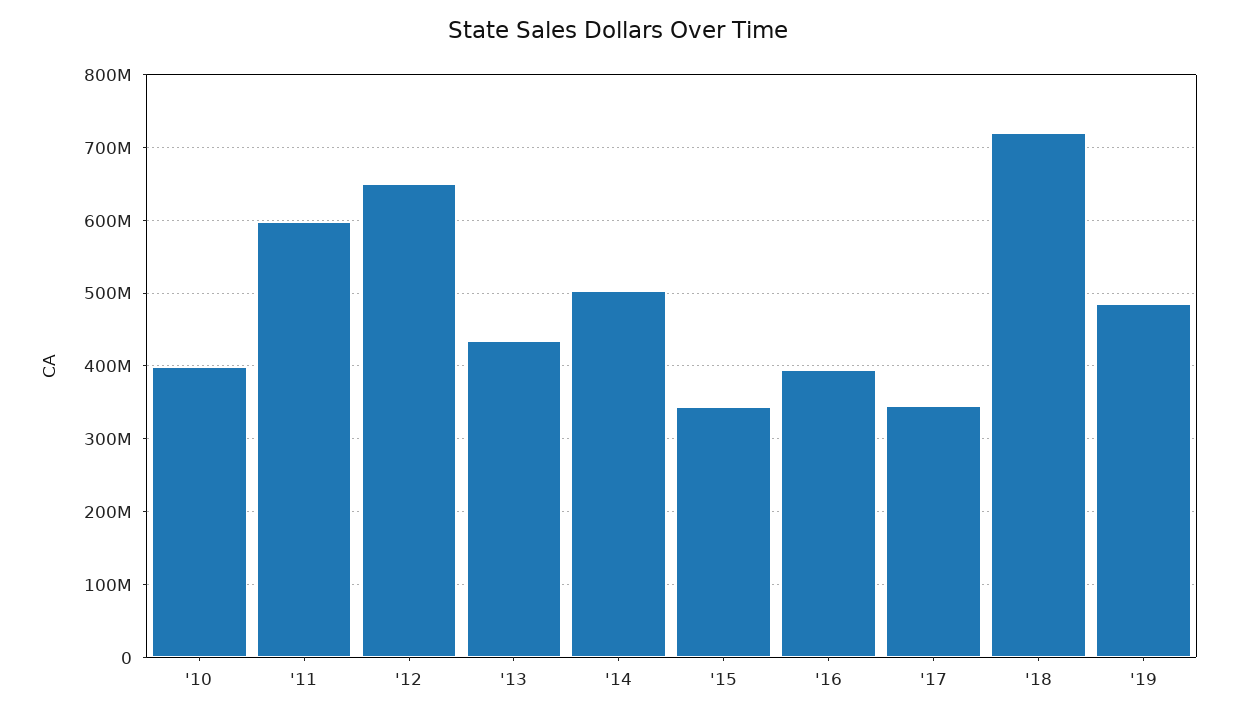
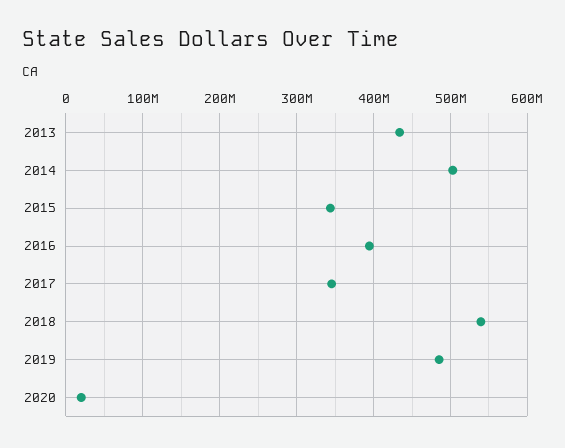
'10: 400000000 -> none
'11: 600000000 -> none
'12: 650000000 -> none
'18: 720000000 -> 540000000
2020: none -> 20000000

